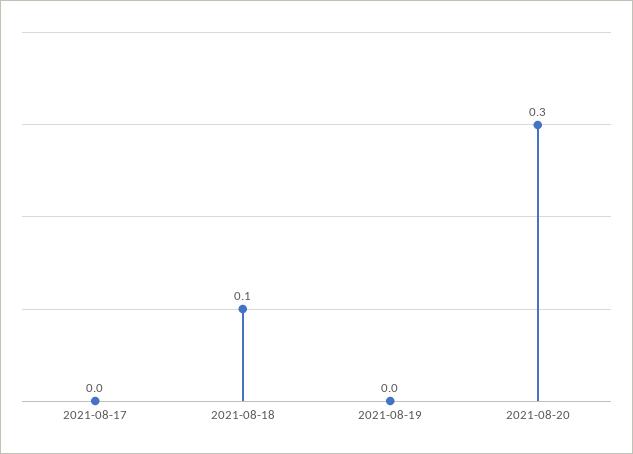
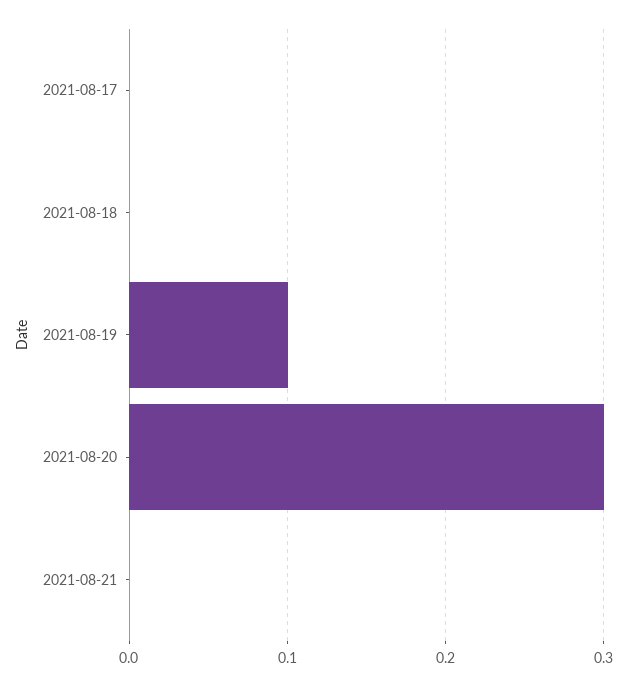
2021-08-18: 0.1 -> 0
2021-08-19: 0 -> 0.1
2021-08-21: none -> 0

